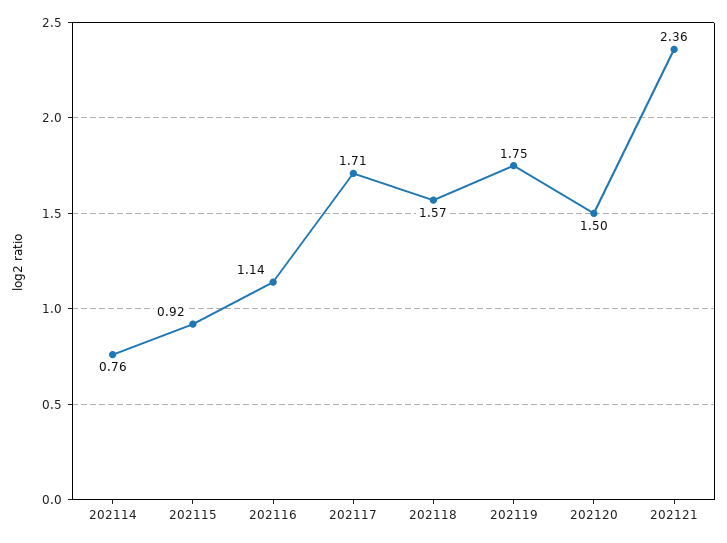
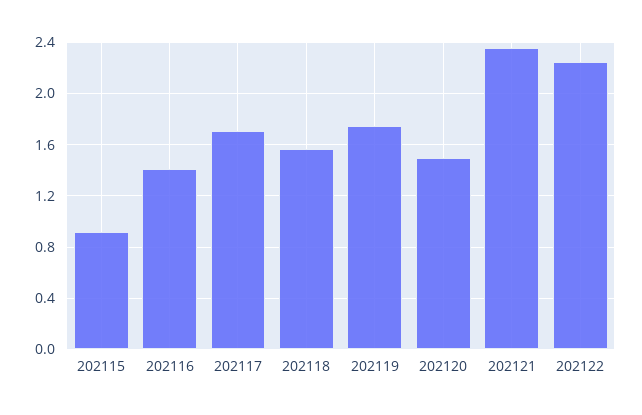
202114: 0.76 -> none
202116: 1.14 -> 1.4
202122: none -> 2.25

